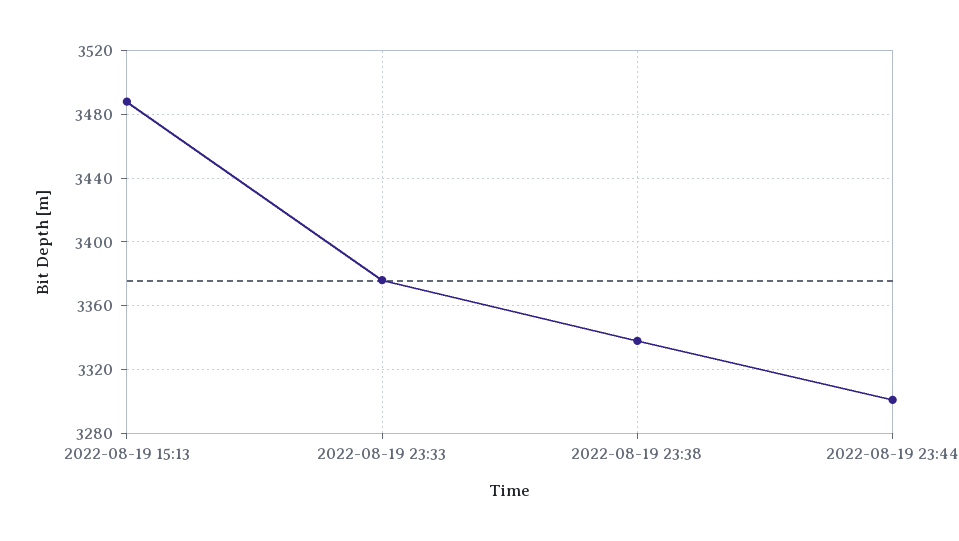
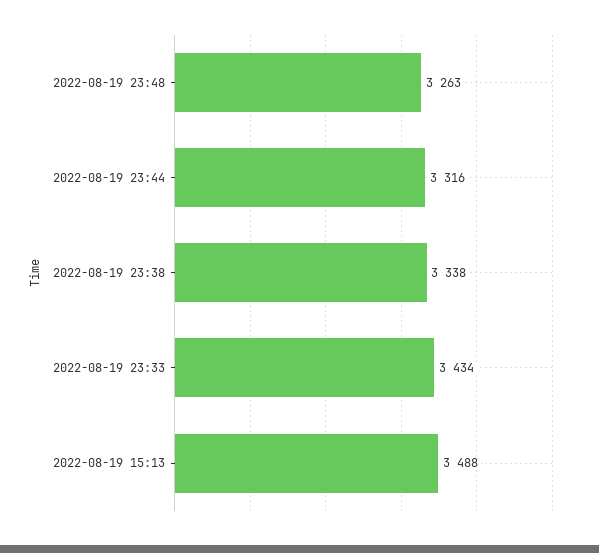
2022-08-19 23:33: 3375 -> 3434
2022-08-19 23:44: 3300 -> 3316
2022-08-19 23:48: none -> 3263

